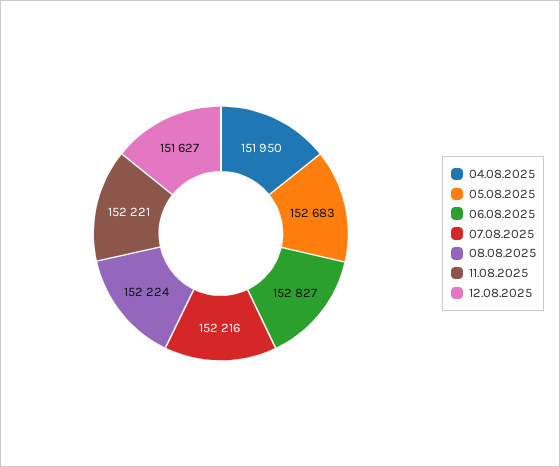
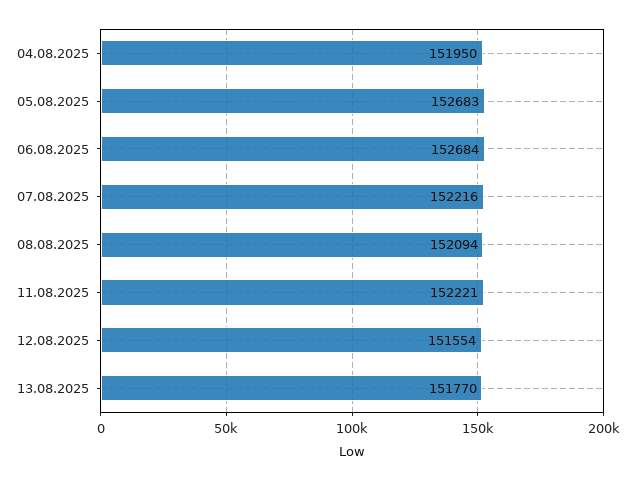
06.08.2025: 152827 -> 152684
08.08.2025: 152224 -> 152094
12.08.2025: 151627 -> 151554
13.08.2025: none -> 151770

